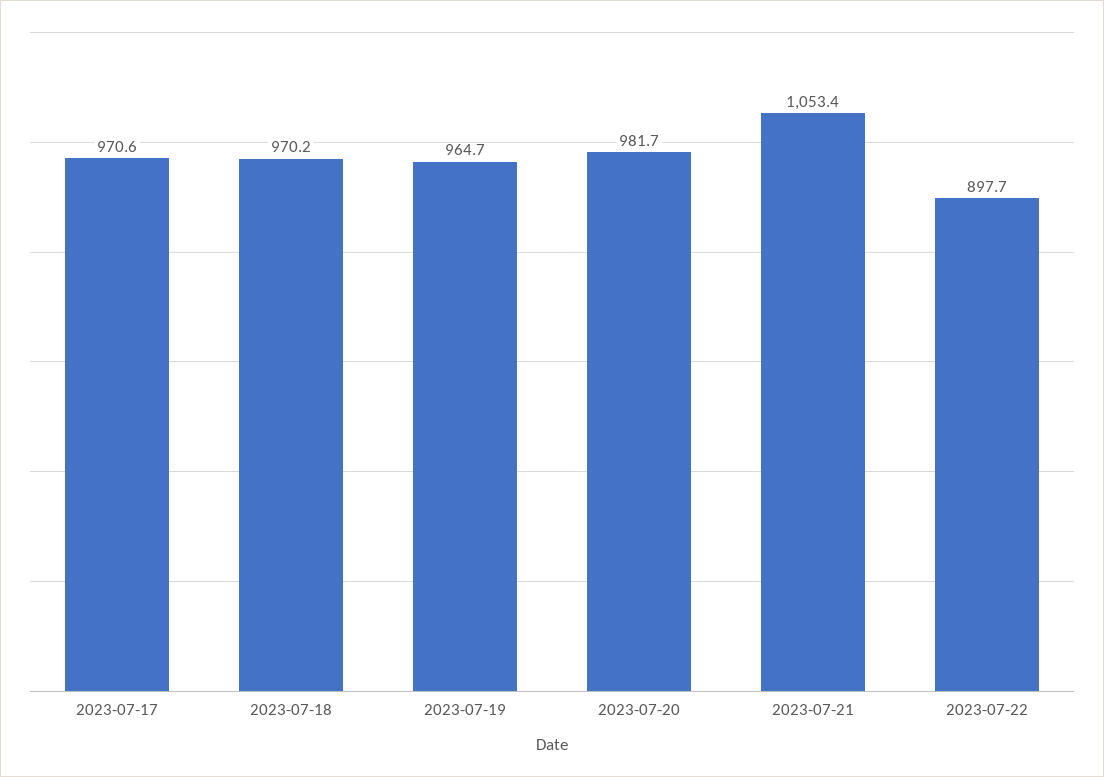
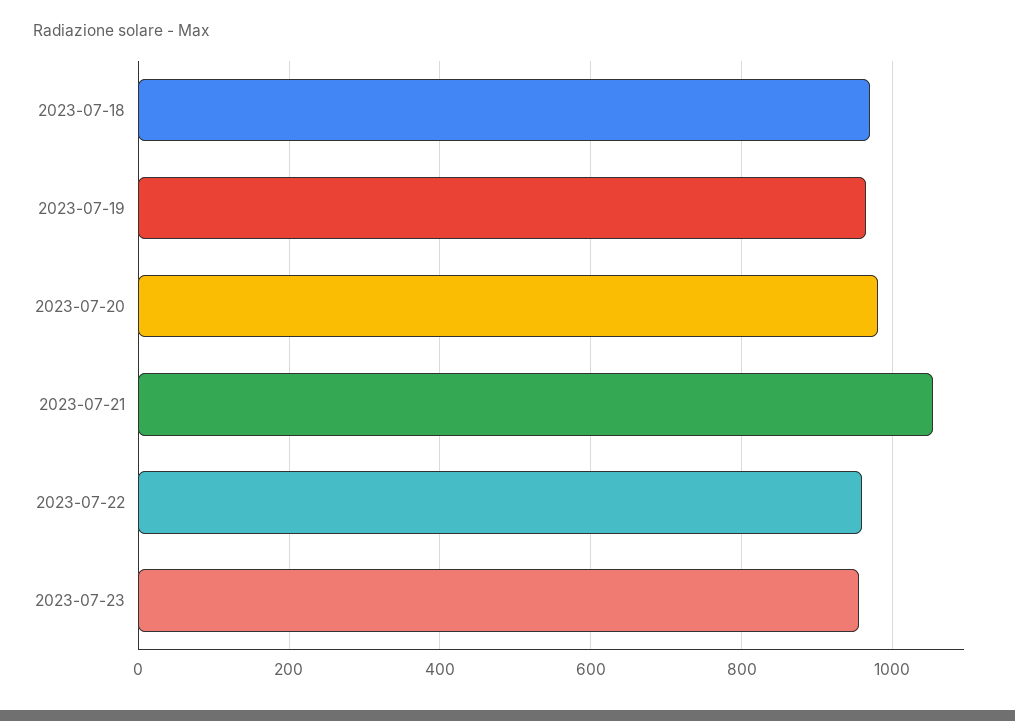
2023-07-17: 970.6 -> none
2023-07-22: 897.7 -> 960
2023-07-23: none -> 960

